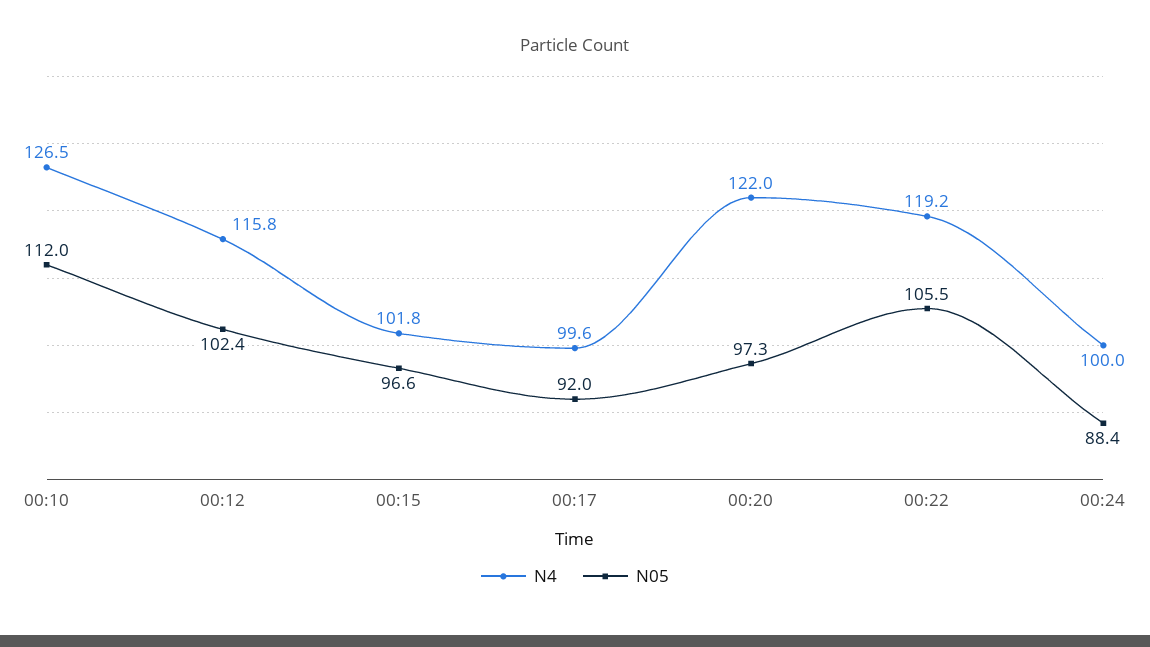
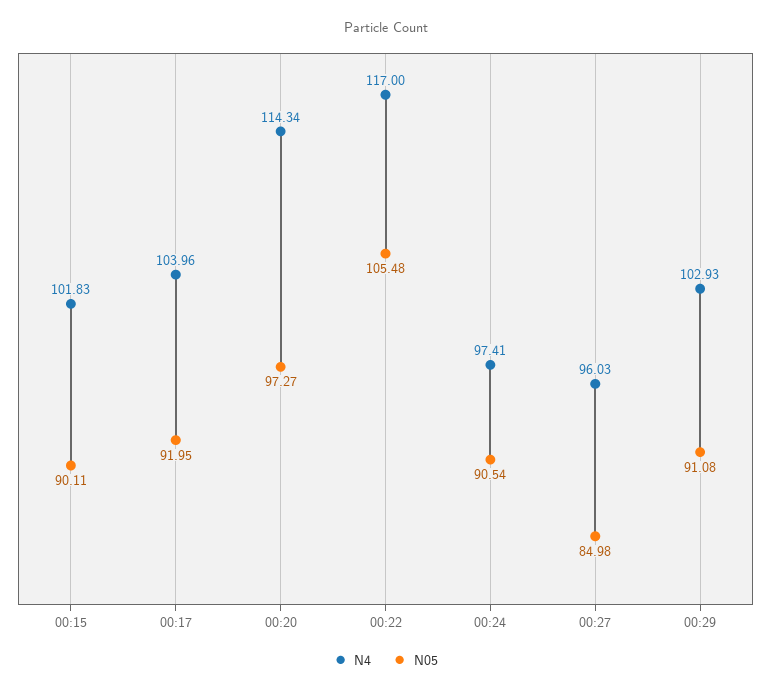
N4, 00:10: 126.5 -> none
N05, 00:10: 112 -> none
N4, 00:12: 115.8 -> none
N05, 00:12: 102.4 -> none
N05, 00:15: 96.6 -> 90.11
N4, 00:17: 99.6 -> 103.96
N4, 00:20: 122 -> 114.34
N4, 00:22: 119.2 -> 117
N4, 00:24: 100 -> 97.41
N05, 00:24: 88.4 -> 90.54
N4, 00:27: none -> 96.03
N05, 00:27: none -> 84.98
N4, 00:29: none -> 102.93
N05, 00:29: none -> 91.08

